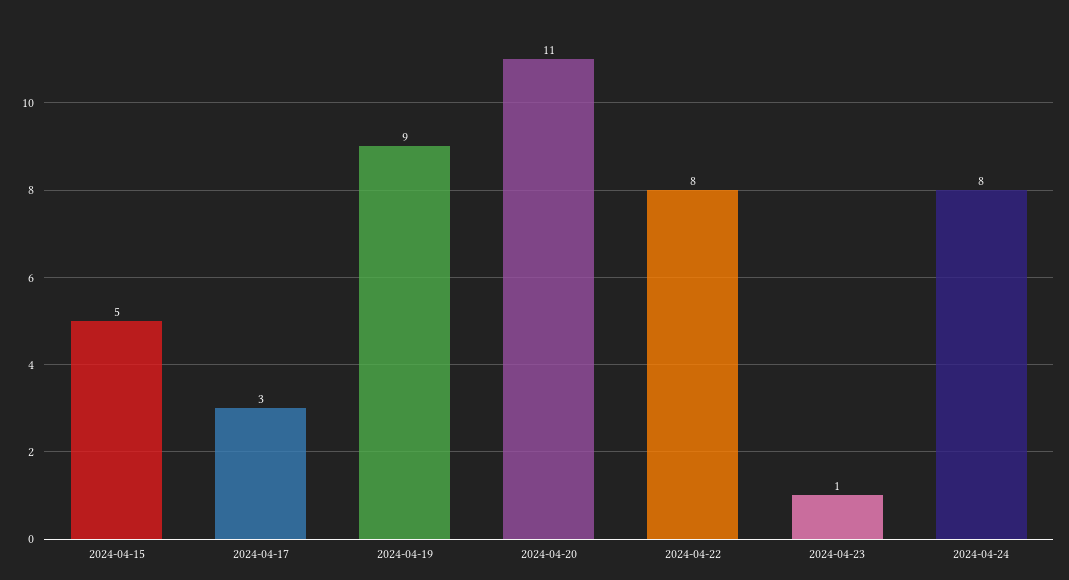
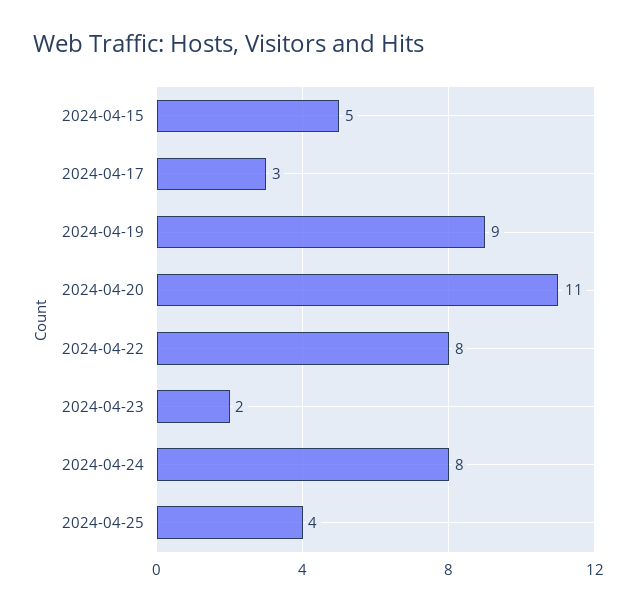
2024-04-23: 1 -> 2
2024-04-25: none -> 4

